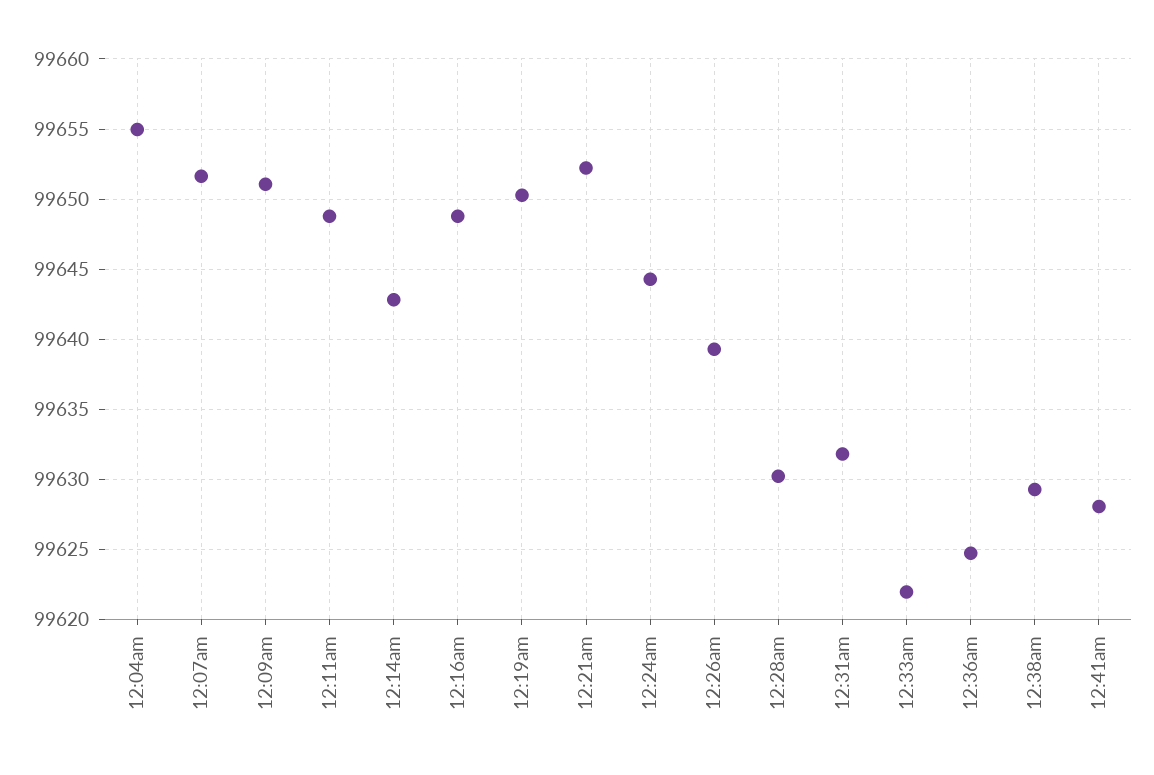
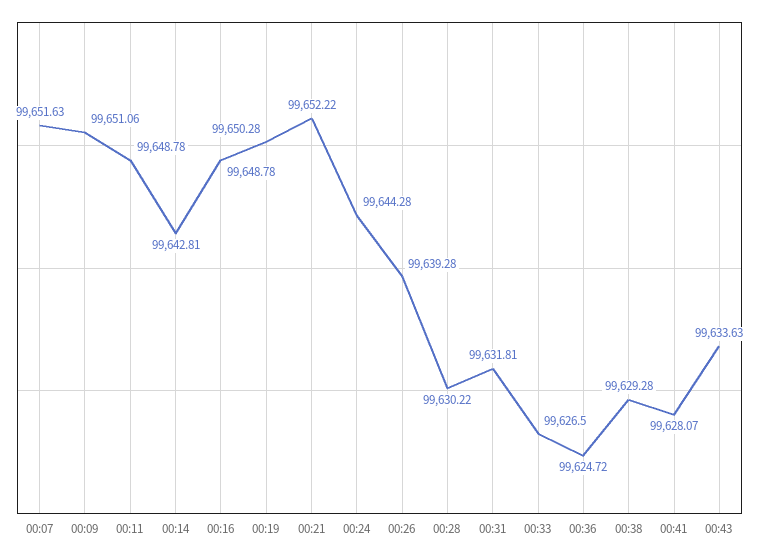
12:04am: 99655 -> none
12:33am: 99622 -> 99626.5
00:43: none -> 99633.63

